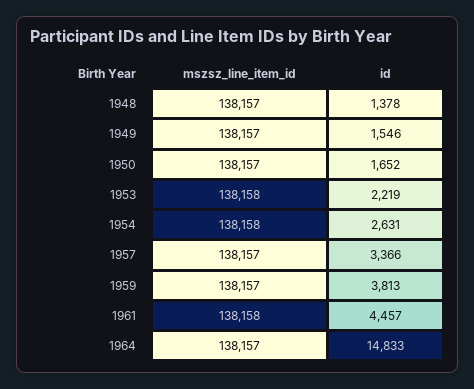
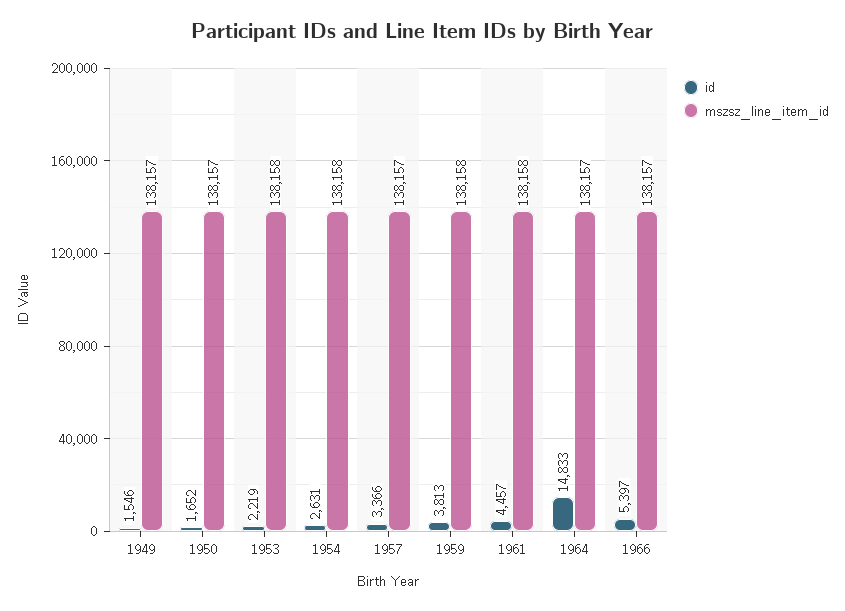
mszsz_line_item_id, 1948: 138157 -> none
id, 1948: 1378 -> none
mszsz_line_item_id, 1959: 138157 -> 138158
id, 1966: none -> 5397
mszsz_line_item_id, 1966: none -> 138157

